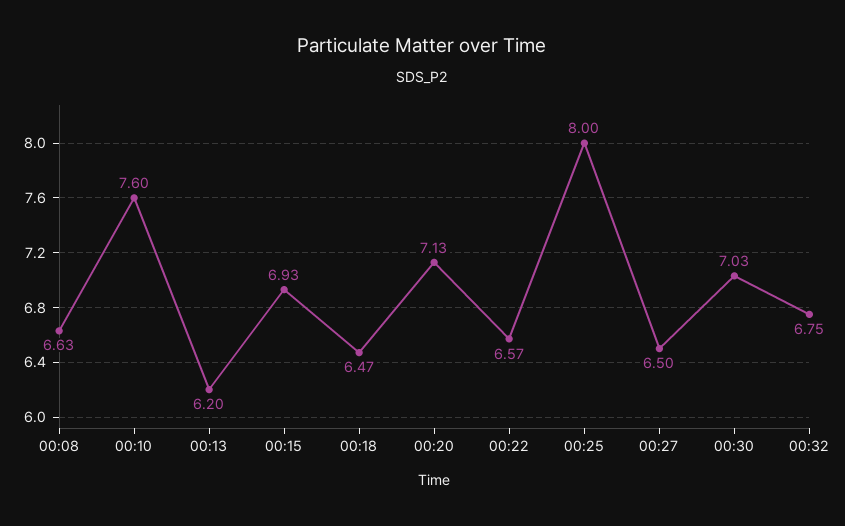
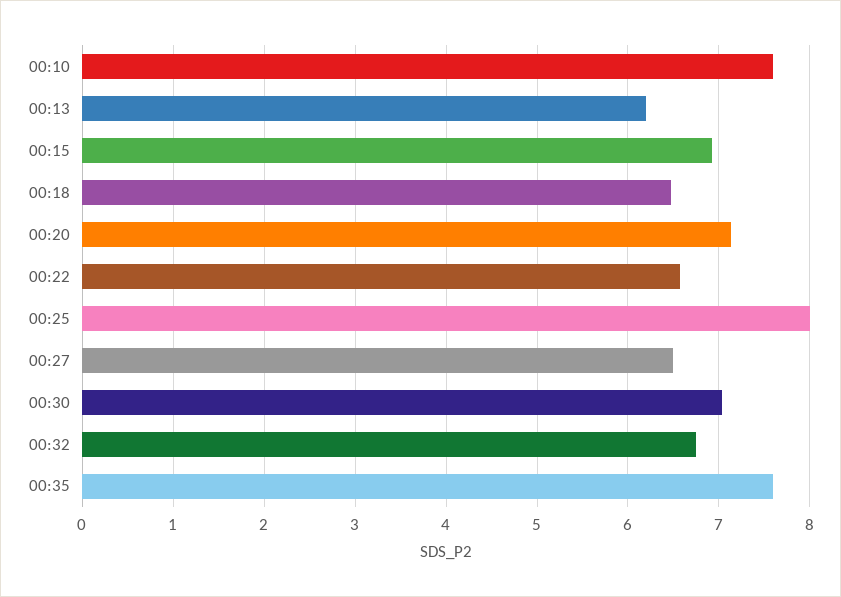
00:08: 6.63 -> none
00:35: none -> 7.6

